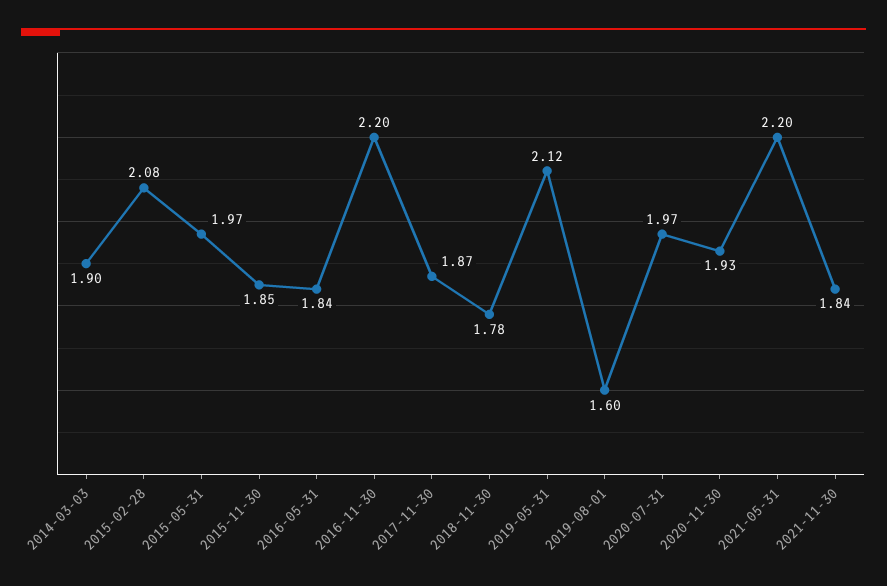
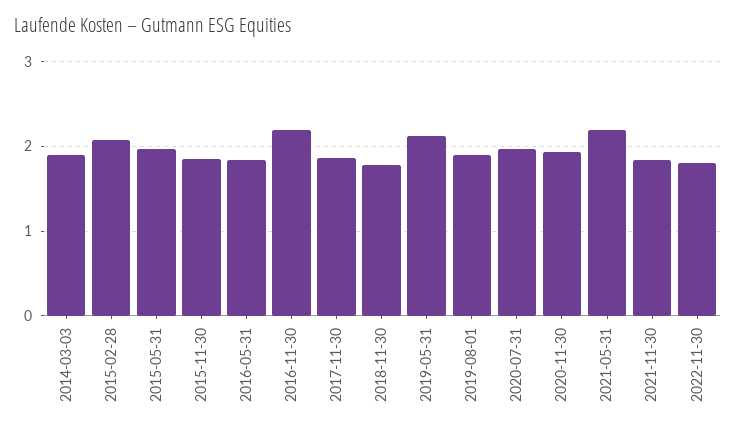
2019-08-01: 1.6 -> 1.9
2022-11-30: none -> 1.8

